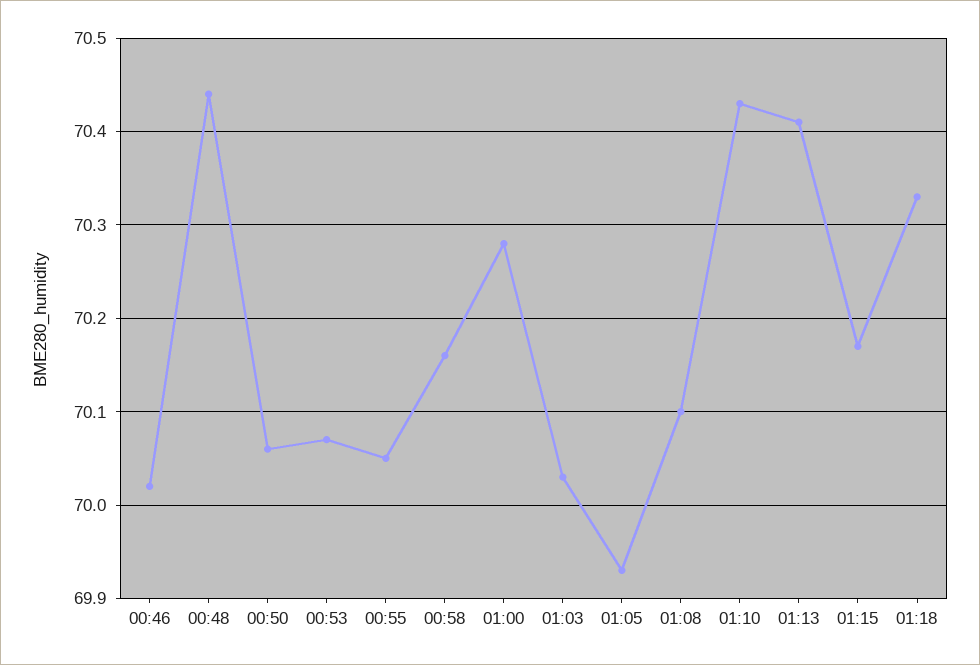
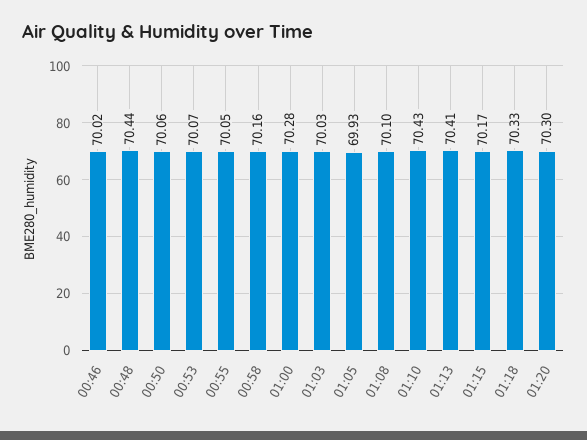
01:20: none -> 70.3

